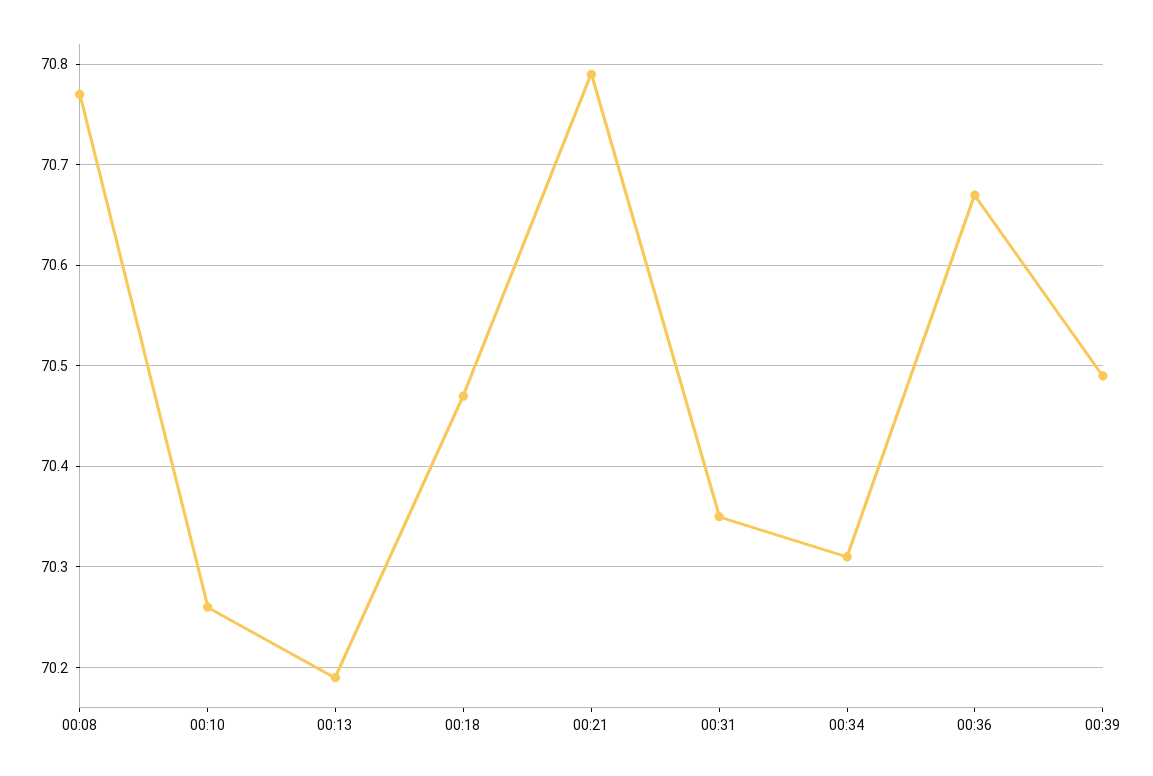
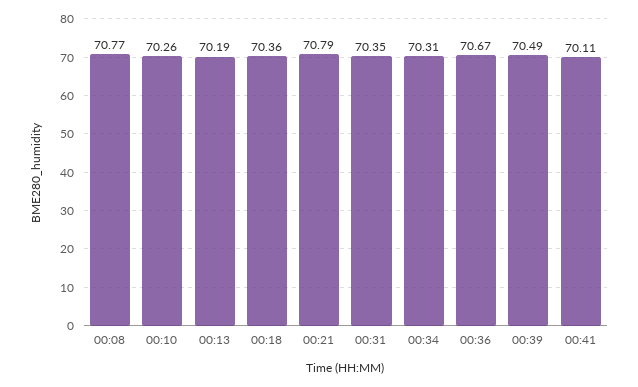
00:18: 70.47 -> 70.36
00:41: none -> 70.11

